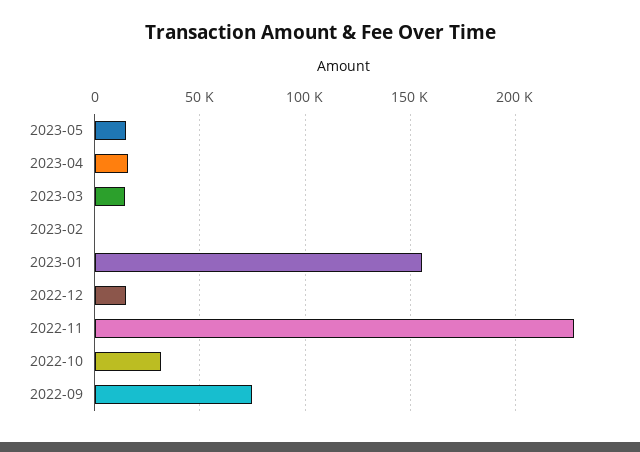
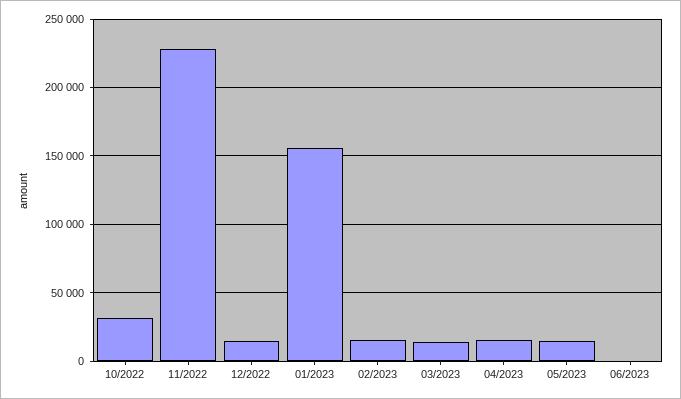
2023-02: 0 -> 15000
2022-09: 75000 -> none
06/2023: none -> 0

